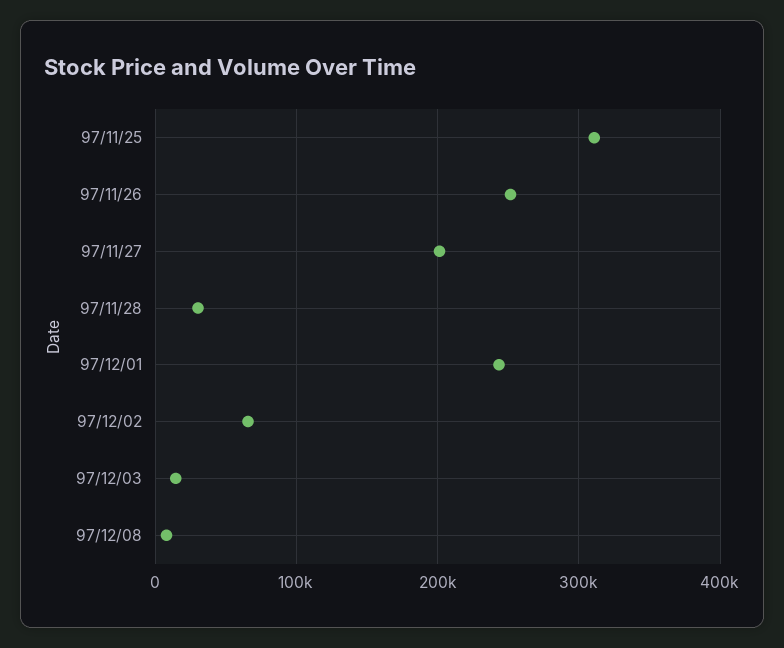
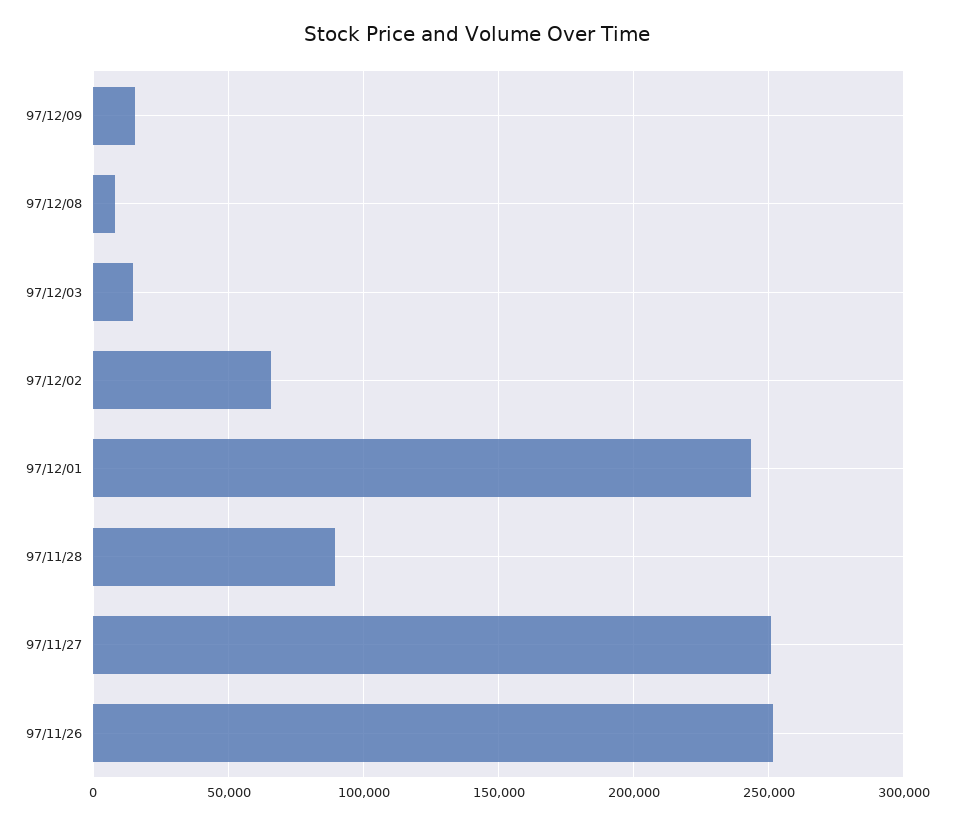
97/11/25: 310000 -> none
97/11/27: 200000 -> 250000
97/11/28: 30000 -> 90000
97/12/09: none -> 15000

